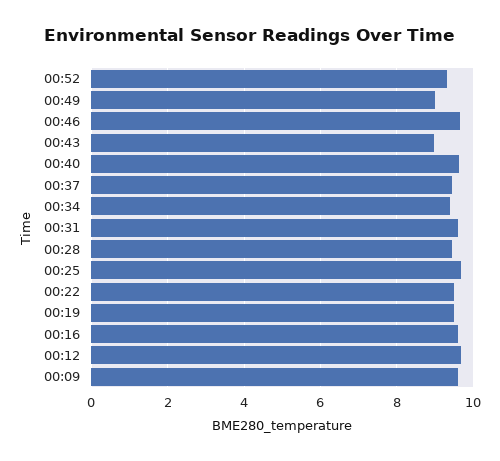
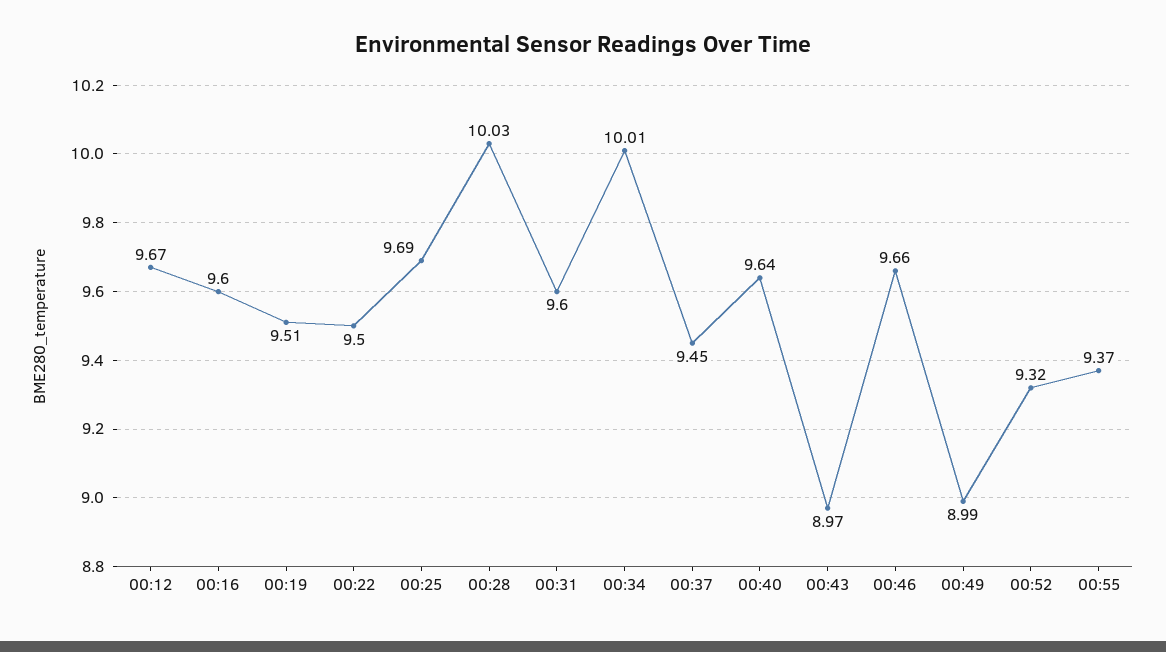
00:34: 9.4 -> 10.01
00:28: 9.4 -> 10.03
00:09: 9.6 -> none
00:55: none -> 9.37

